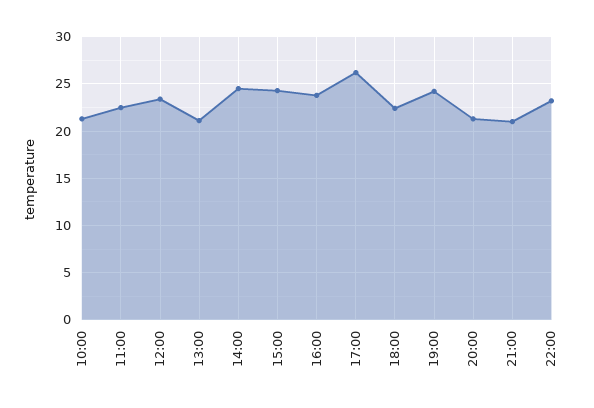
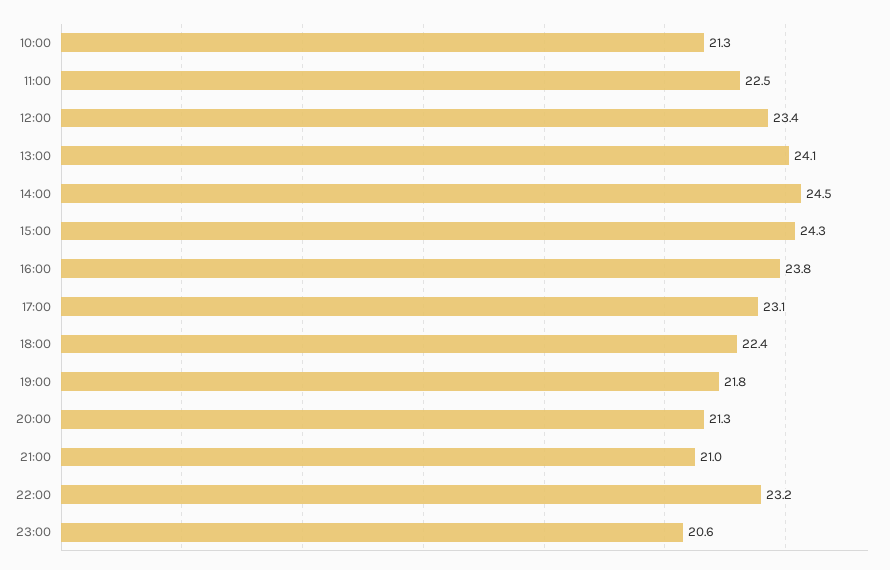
13:00: 21 -> 24.1
17:00: 26 -> 23.1
19:00: 24 -> 21.8
23:00: none -> 20.6

